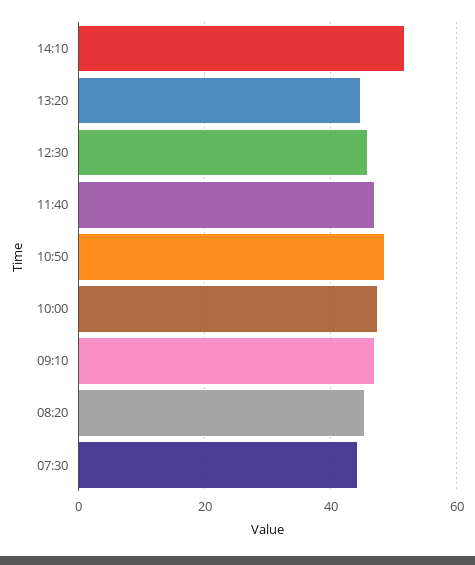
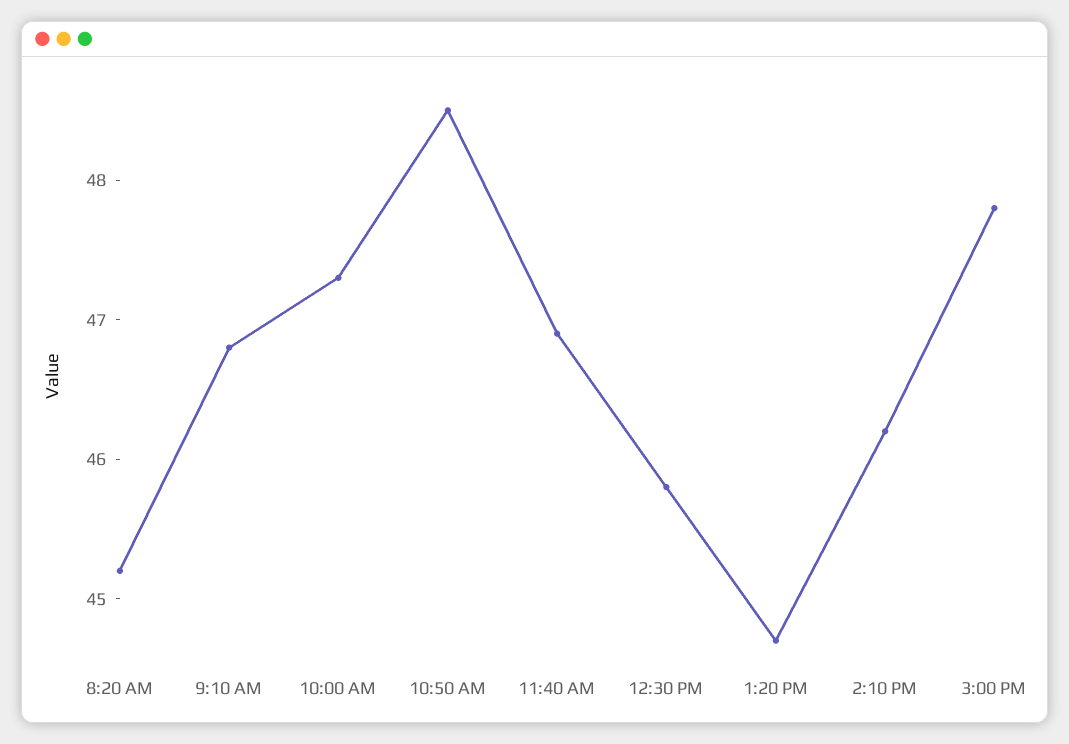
14:10: 52 -> 46.2
07:30: 44 -> none
3:00 PM: none -> 47.8

